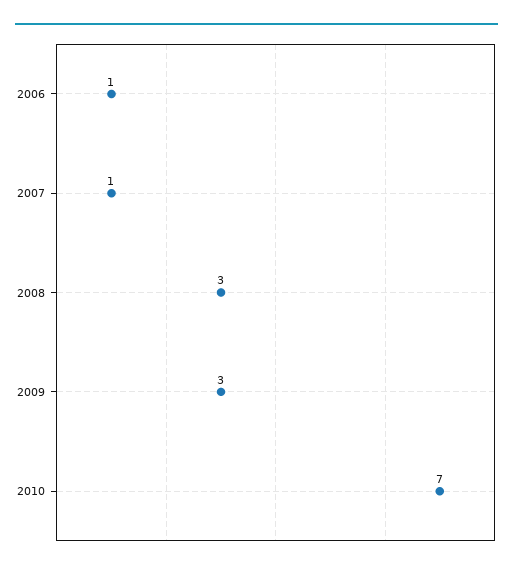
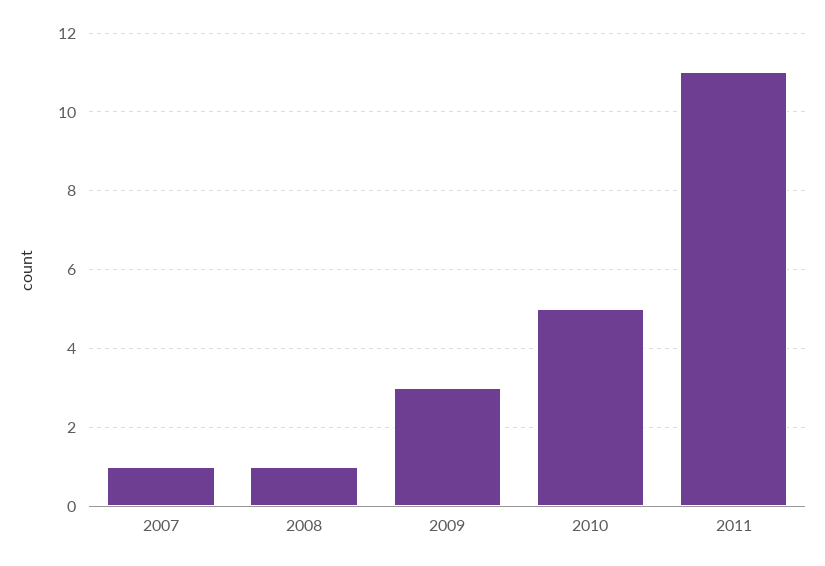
2006: 1 -> none
2008: 3 -> 1
2010: 7 -> 5
2011: none -> 11

